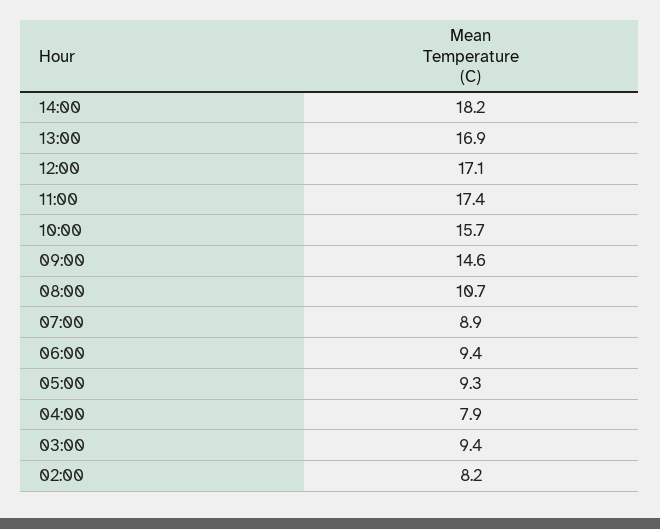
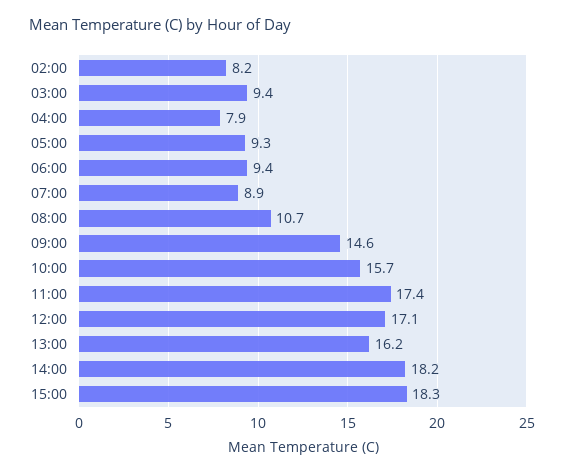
13:00: 16.9 -> 16.2
15:00: none -> 18.3

